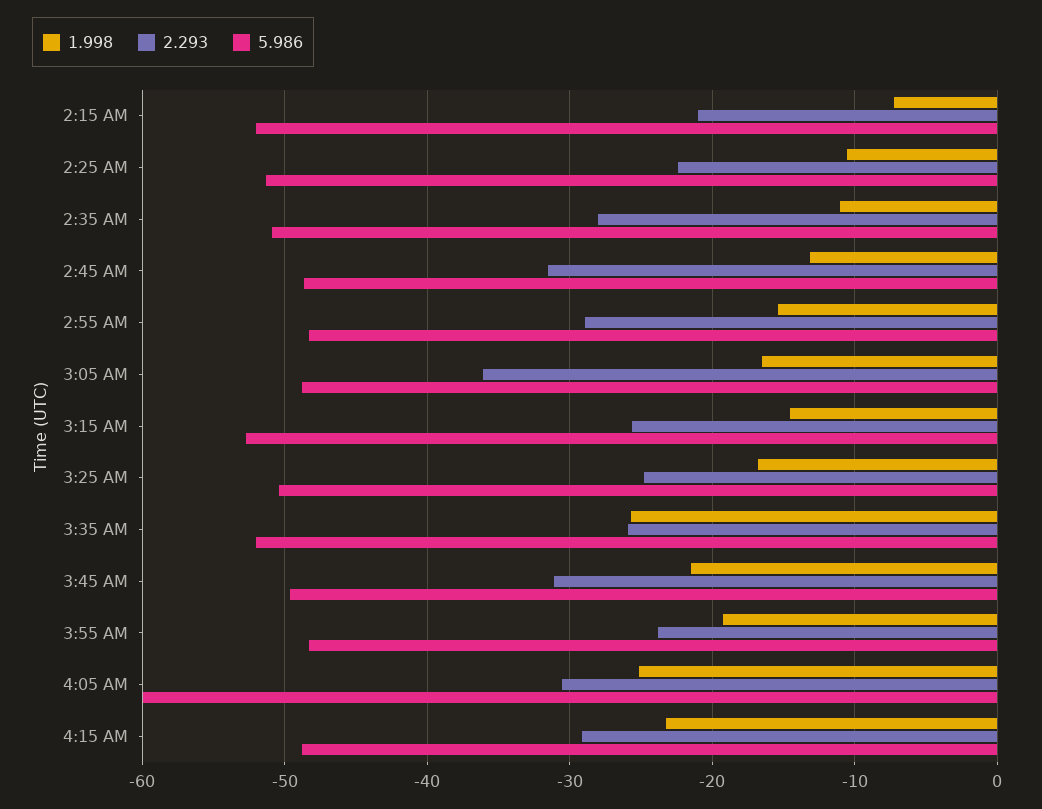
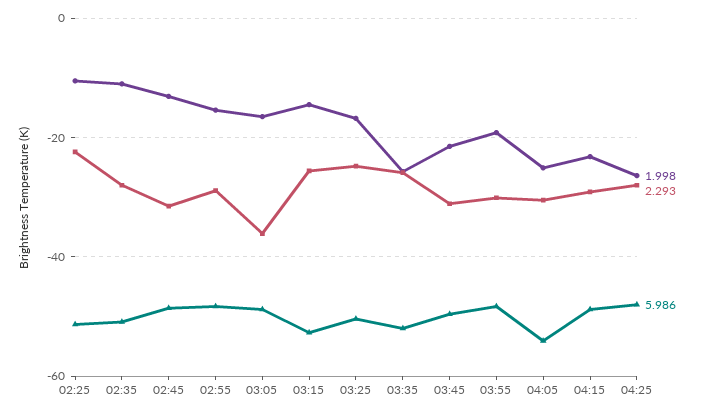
1.998, 2:15 AM: -7 -> none
2.293, 2:15 AM: -21 -> none
5.986, 2:15 AM: -52 -> none
2.293, 3:55 AM: -24 -> -30
5.986, 4:05 AM: -60 -> -54
1.998, 04:25: none -> -26
2.293, 04:25: none -> -28
5.986, 04:25: none -> -48

